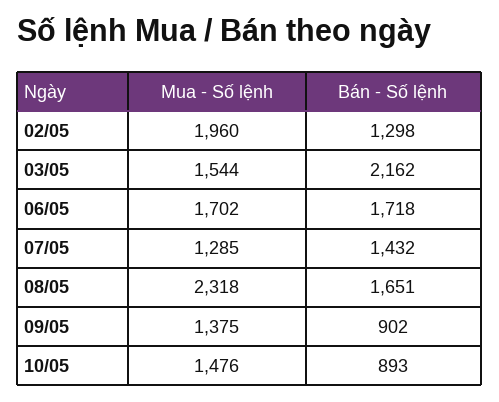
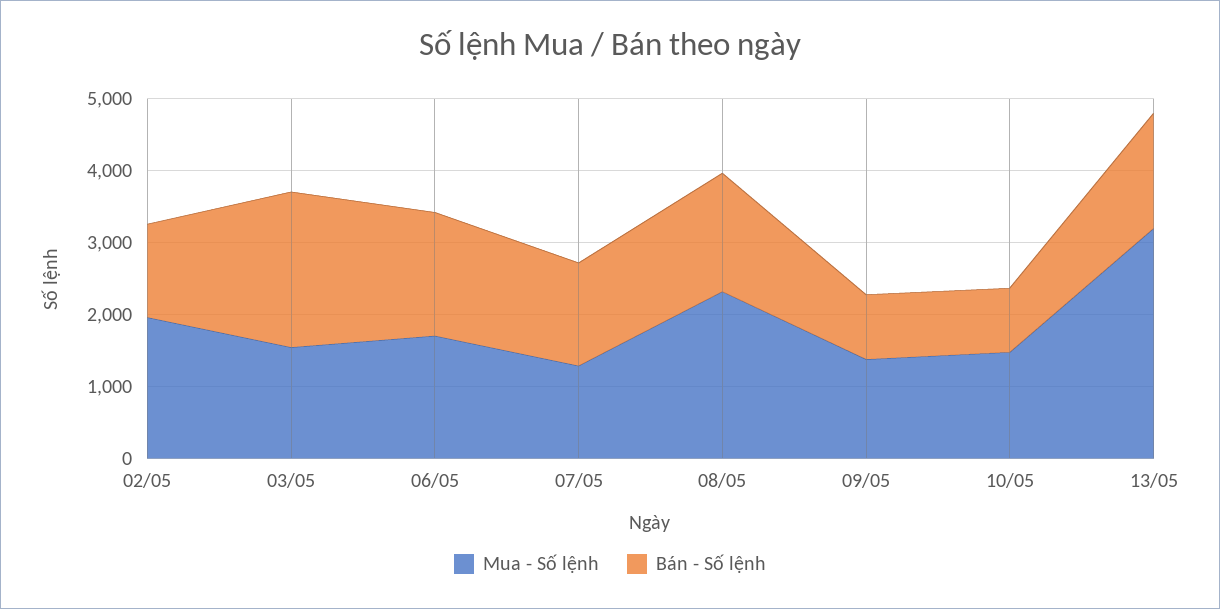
Mua - Số lệnh, 13/05: none -> 3200
Bán - Số lệnh, 13/05: none -> 1600

